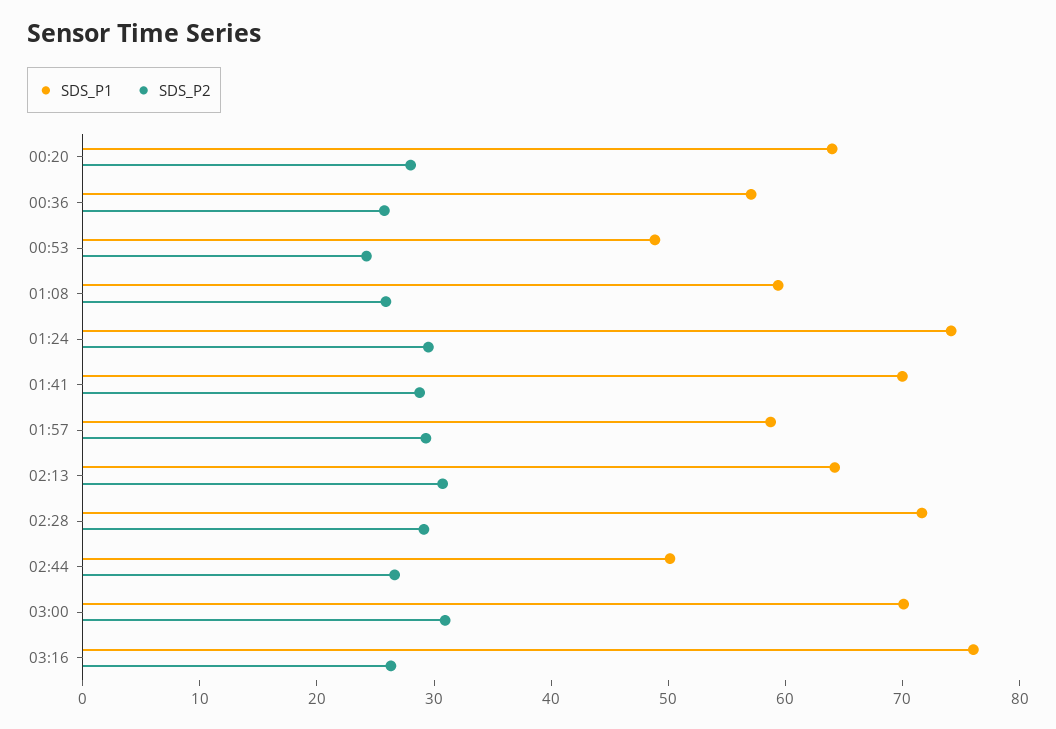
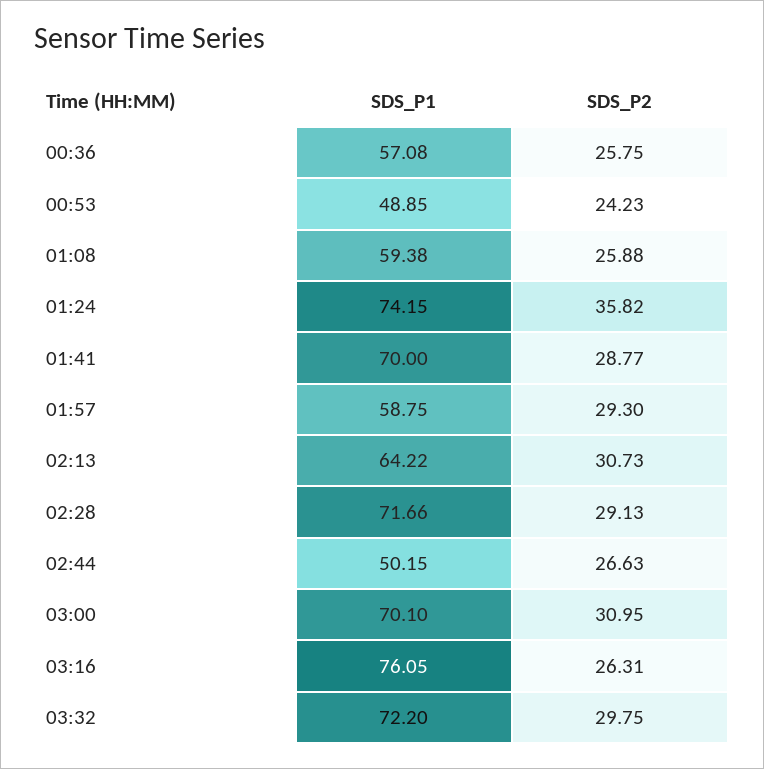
SDS_P1, 00:20: 64 -> none
SDS_P2, 00:20: 28 -> none
SDS_P2, 01:24: 30 -> 35.82
SDS_P1, 03:32: none -> 72.2
SDS_P2, 03:32: none -> 29.75

